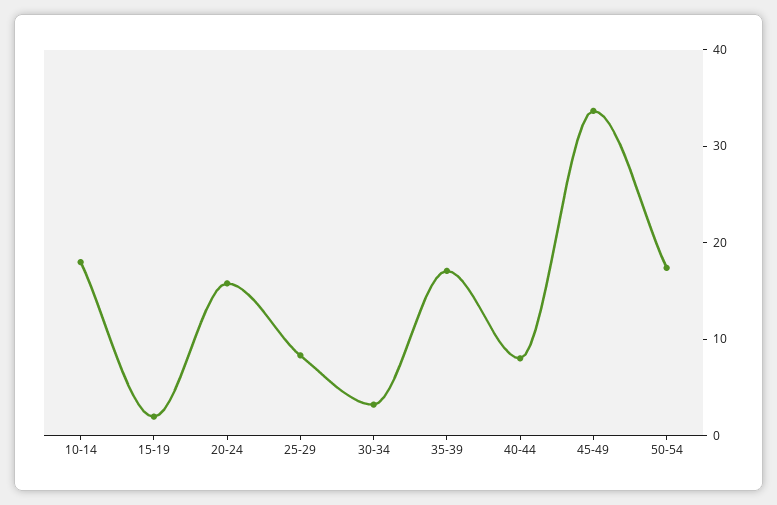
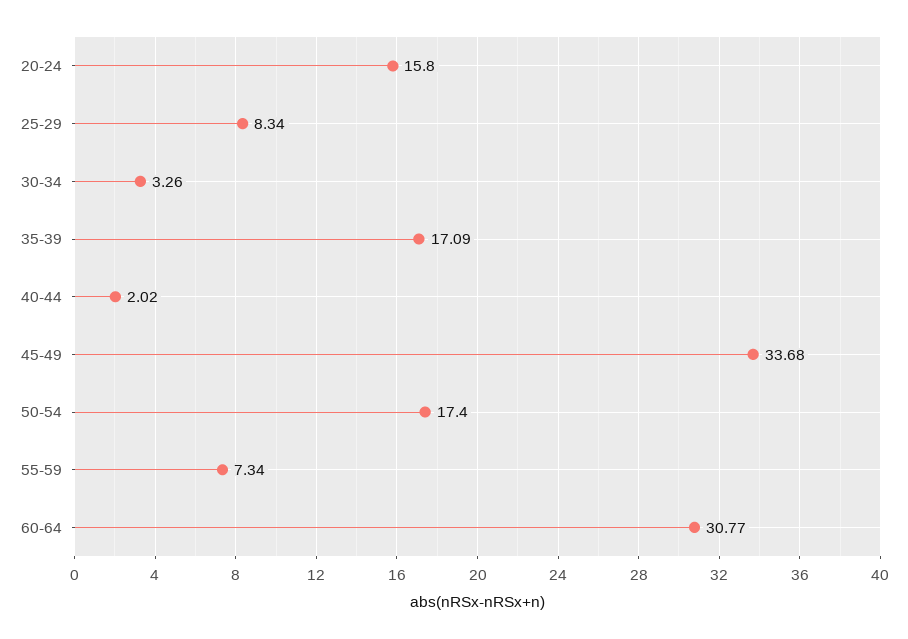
10-14: 18 -> none
15-19: 2 -> none
40-44: 8 -> 2.02
55-59: none -> 7.34
60-64: none -> 30.77

